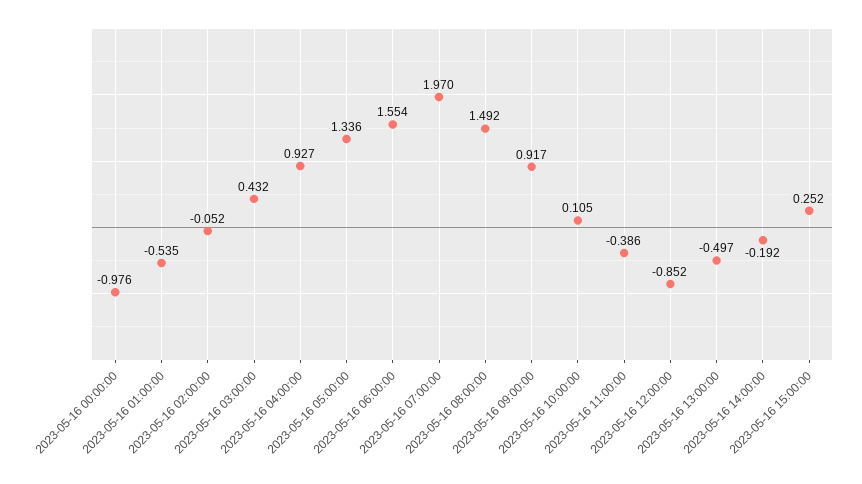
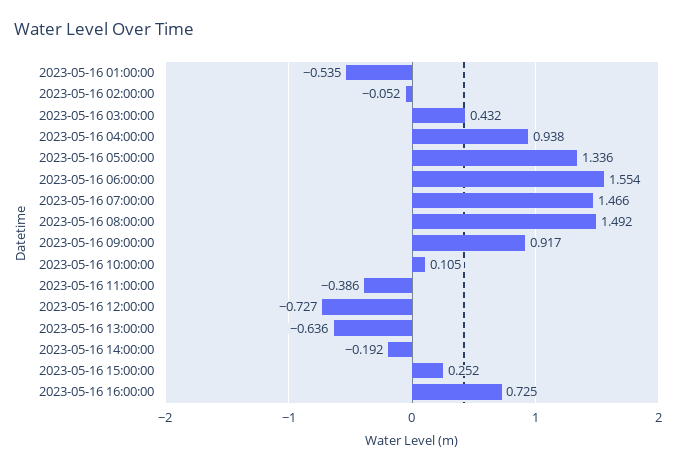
2023-05-16 00:00:00: -0.976 -> none
2023-05-16 04:00:00: 0.927 -> 0.938
2023-05-16 07:00:00: 1.97 -> 1.466
2023-05-16 12:00:00: -0.852 -> -0.727
2023-05-16 13:00:00: -0.497 -> -0.636
2023-05-16 16:00:00: none -> 0.725

